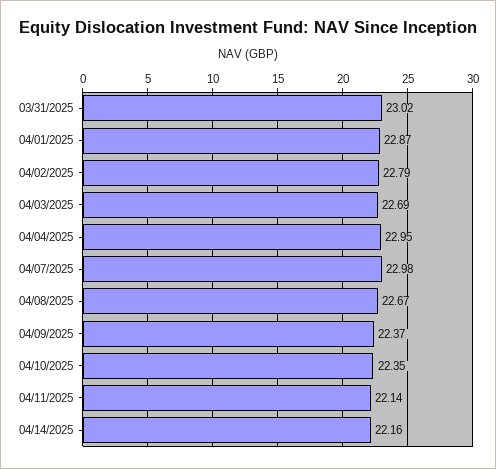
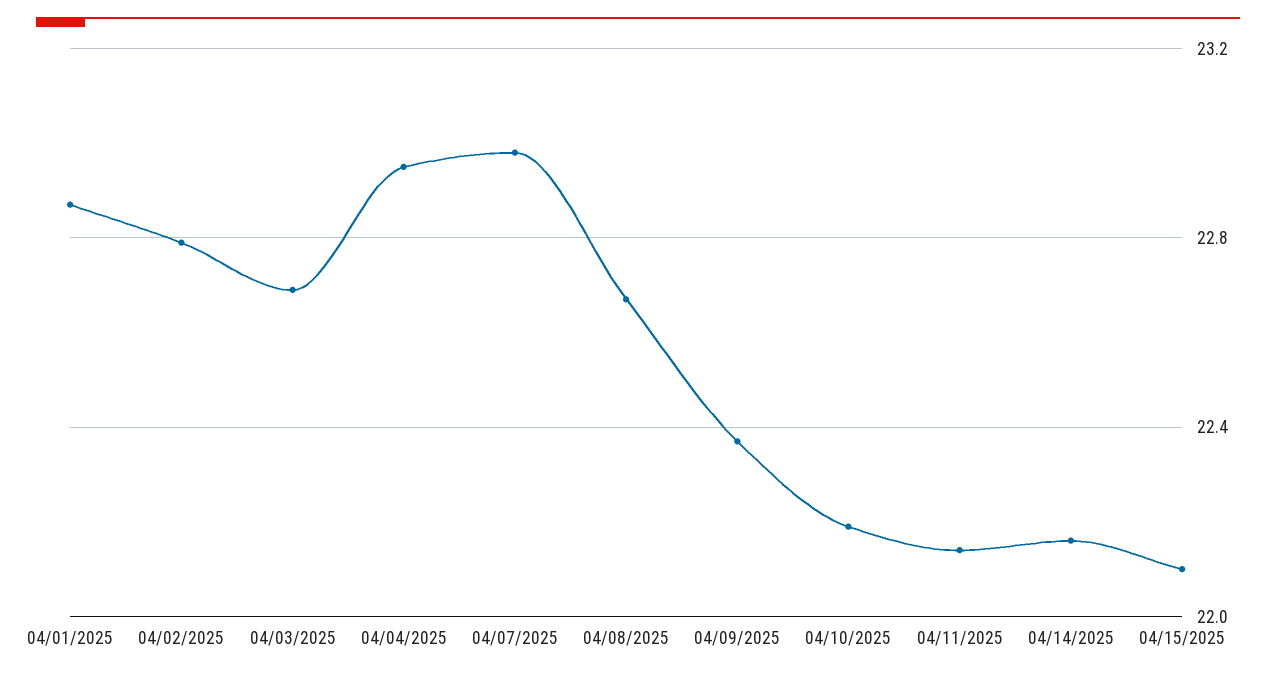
03/31/2025: 23.02 -> none
04/10/2025: 22.35 -> 22.2
04/15/2025: none -> 22.1

